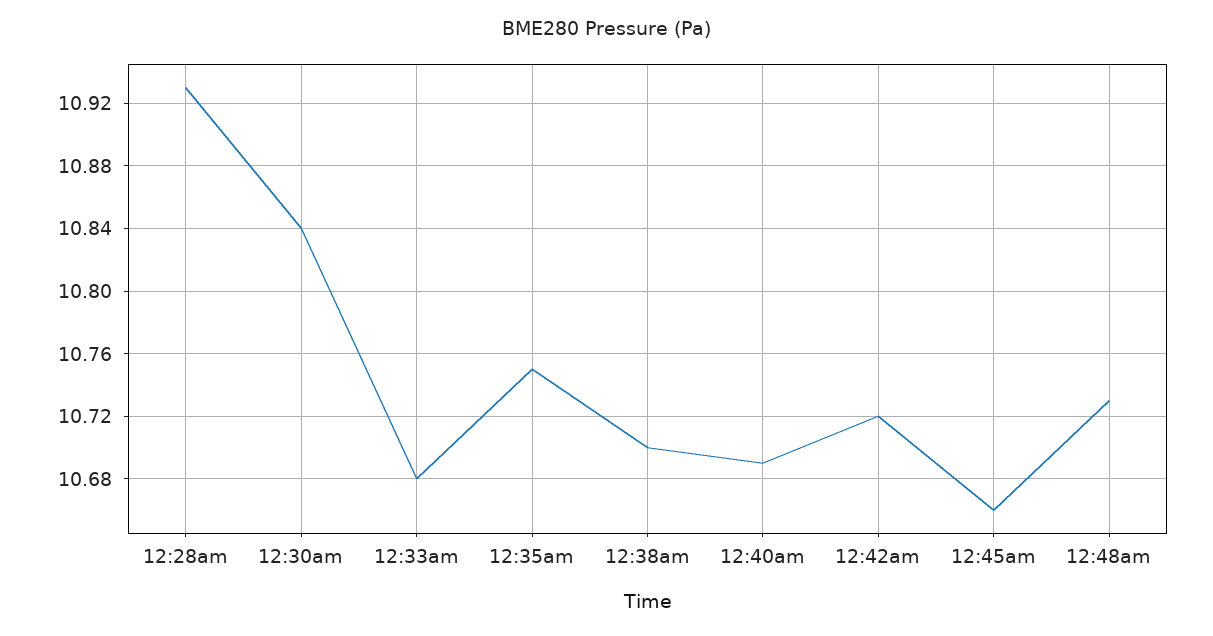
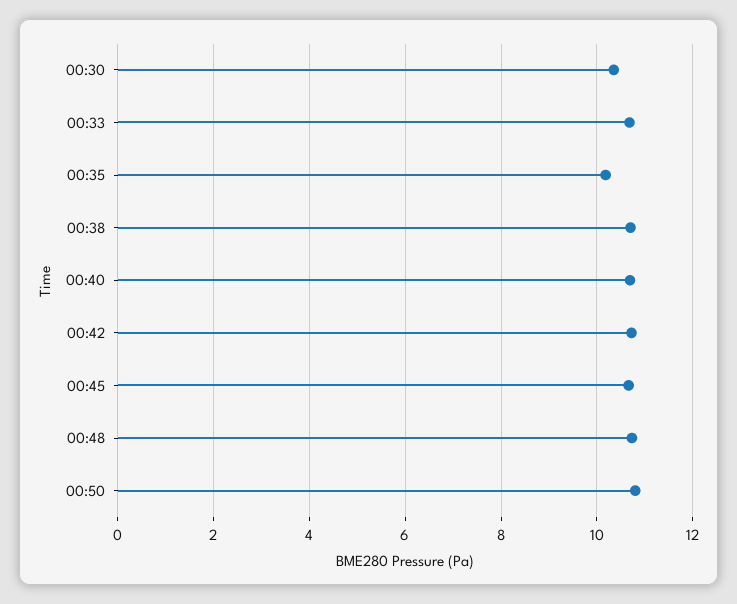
12:28am: 10.93 -> none
12:30am: 10.84 -> 10.4
12:35am: 10.75 -> 10.2
00:50: none -> 10.8

